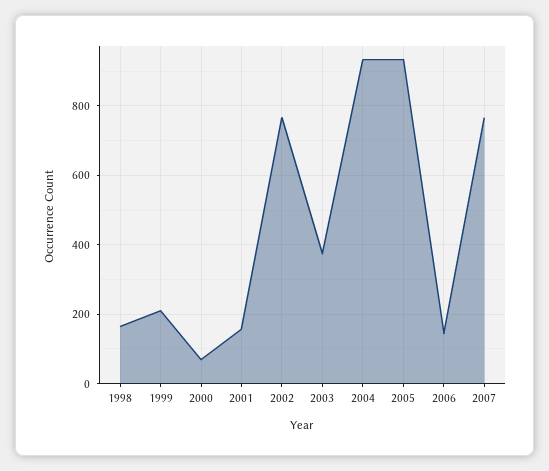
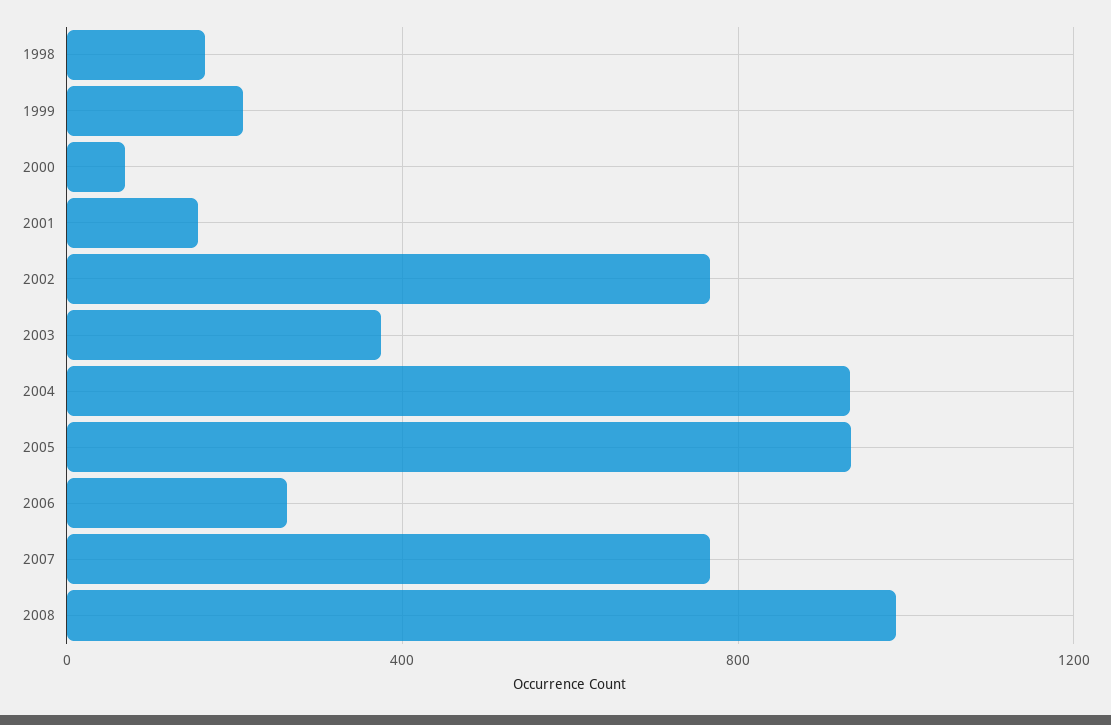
2006: 140 -> 250
2008: none -> 1000

